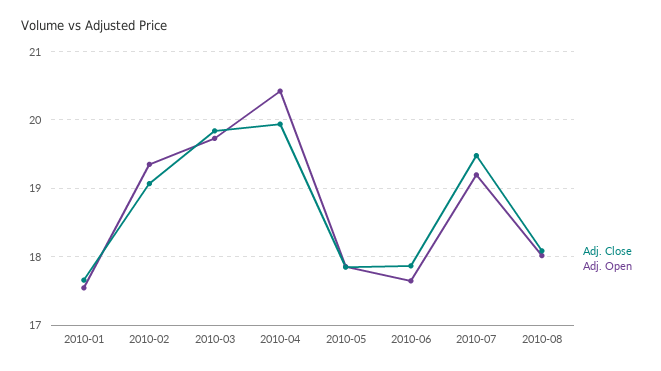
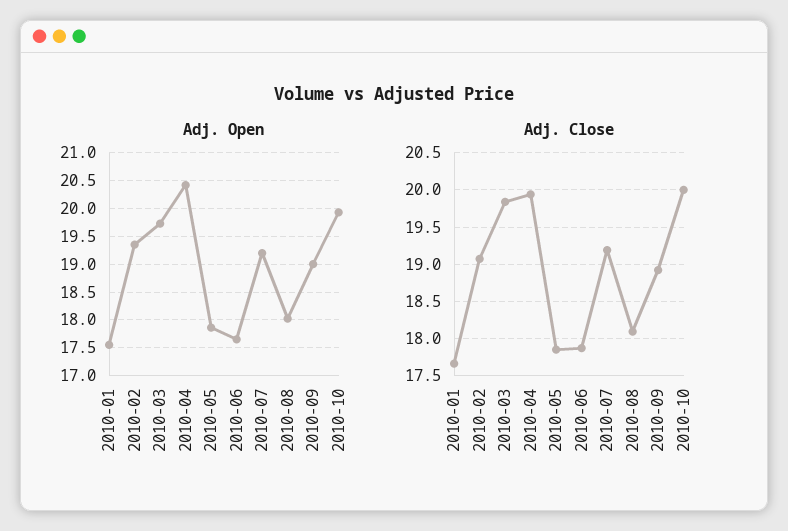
Adj. Close, 2010-07: 19.5 -> 19.2
Adj. Open, 2010-09: none -> 19
Adj. Open, 2010-10: none -> 20
Adj. Close, 2010-09: none -> 18.9
Adj. Close, 2010-10: none -> 20

